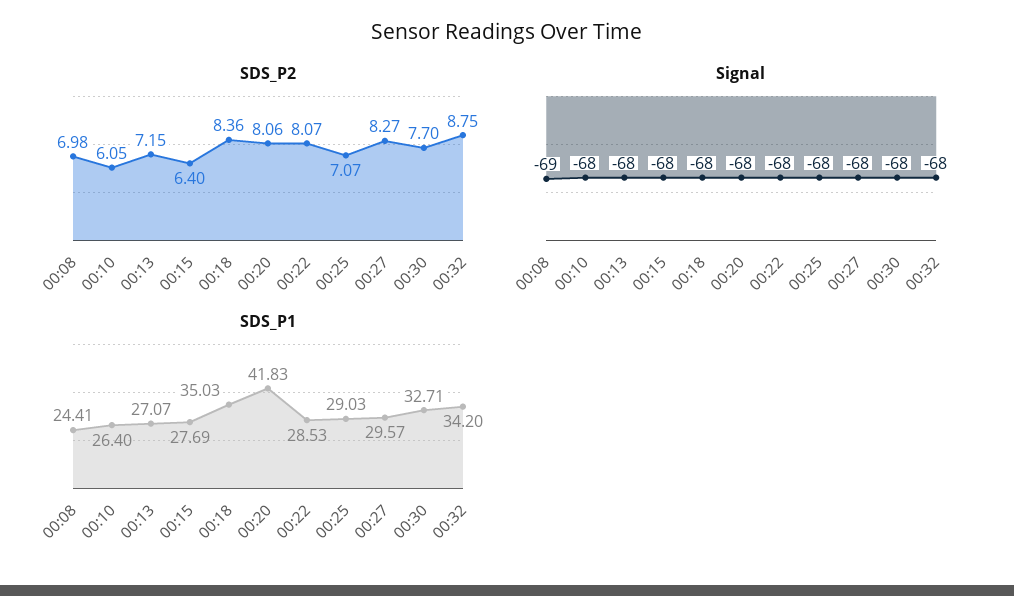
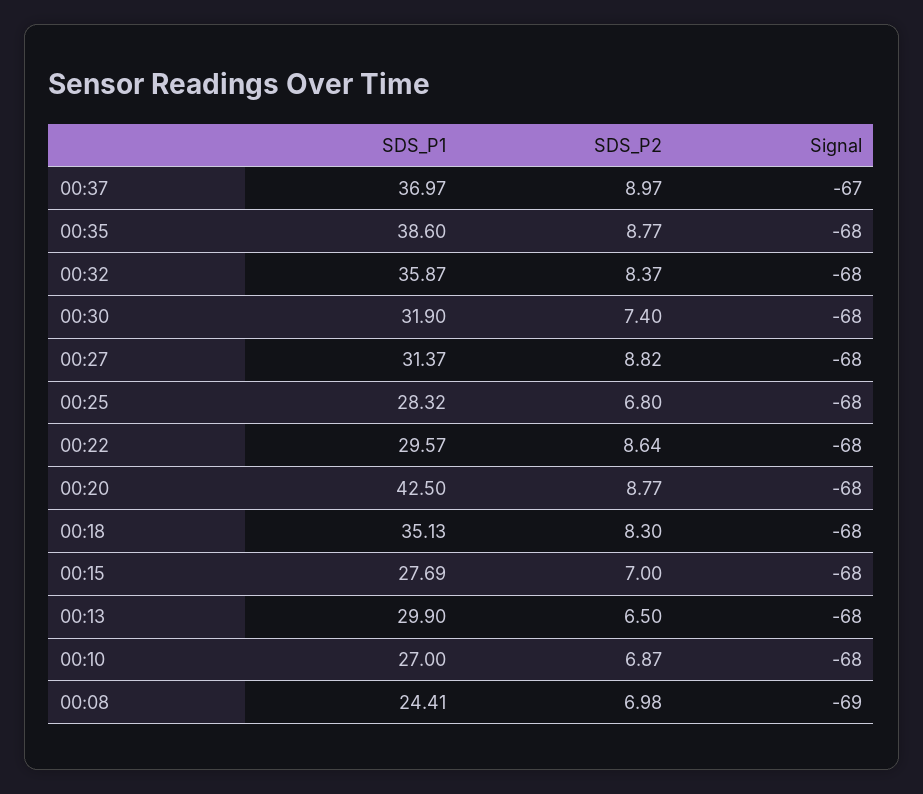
SDS_P2, 00:10: 6.05 -> 6.87
SDS_P2, 00:13: 7.15 -> 6.5
SDS_P2, 00:15: 6.4 -> 7
SDS_P2, 00:18: 8.36 -> 8.3
SDS_P2, 00:20: 8.06 -> 8.77
SDS_P2, 00:22: 8.07 -> 8.64
SDS_P2, 00:25: 7.07 -> 6.8
SDS_P2, 00:27: 8.27 -> 8.82
SDS_P2, 00:30: 7.7 -> 7.4
SDS_P2, 00:32: 8.75 -> 8.37
SDS_P1, 00:10: 26.4 -> 27
SDS_P1, 00:13: 27.07 -> 29.9
SDS_P1, 00:18: 35.03 -> 35.13
SDS_P1, 00:20: 41.83 -> 42.5
SDS_P1, 00:22: 28.53 -> 29.57
SDS_P1, 00:25: 29.03 -> 28.32
SDS_P1, 00:27: 29.57 -> 31.37
SDS_P1, 00:30: 32.71 -> 31.9
SDS_P1, 00:32: 34.2 -> 35.87
SDS_P1, 00:37: none -> 36.97
SDS_P2, 00:37: none -> 8.97
Signal, 00:37: none -> -67
SDS_P1, 00:35: none -> 38.6
SDS_P2, 00:35: none -> 8.77
Signal, 00:35: none -> -68

